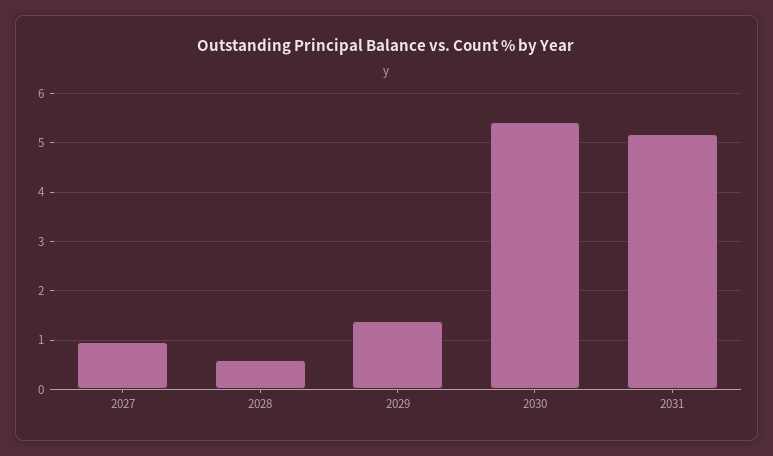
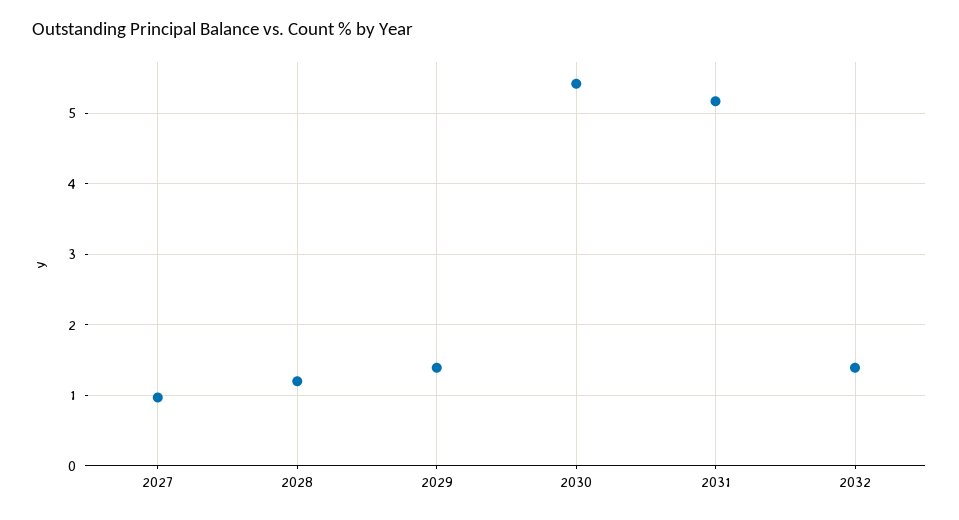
2028: 0.6 -> 1.2
2032: none -> 1.4

